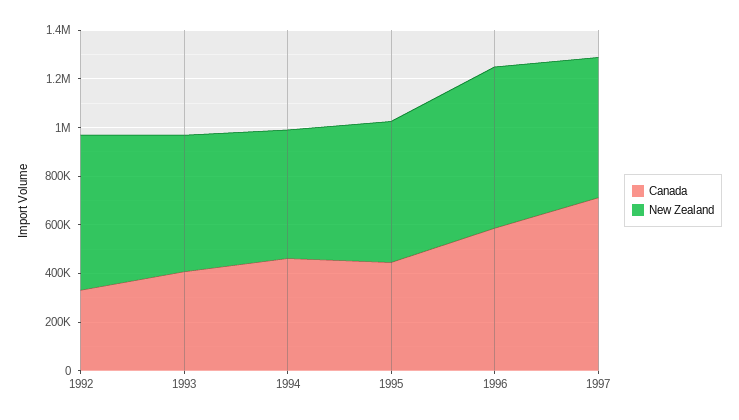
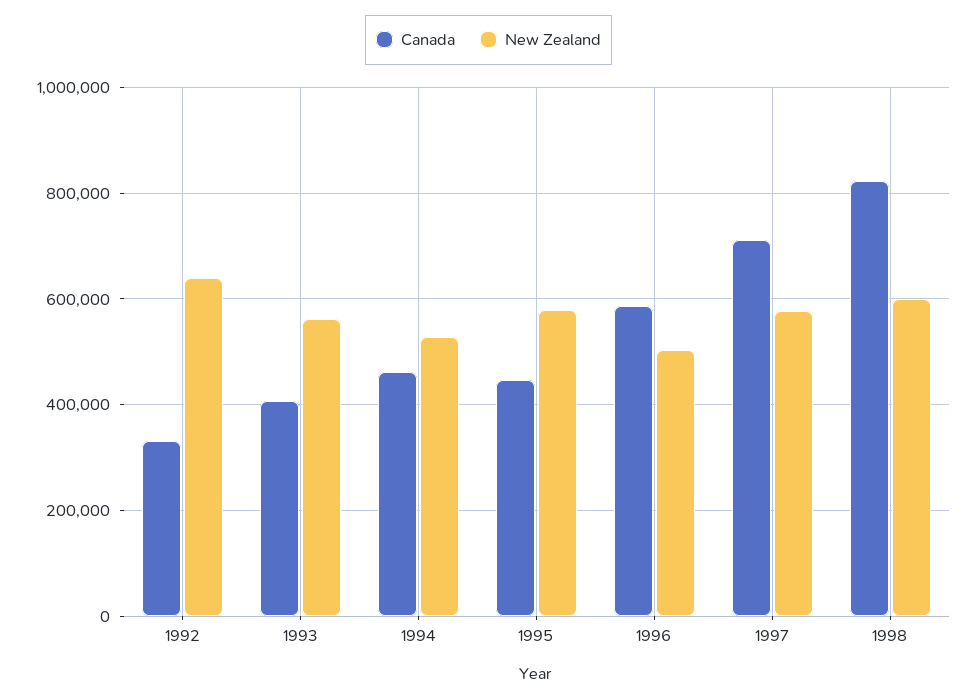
New Zealand, 1996: 650000 -> 500000
Canada, 1998: none -> 820000
New Zealand, 1998: none -> 600000

